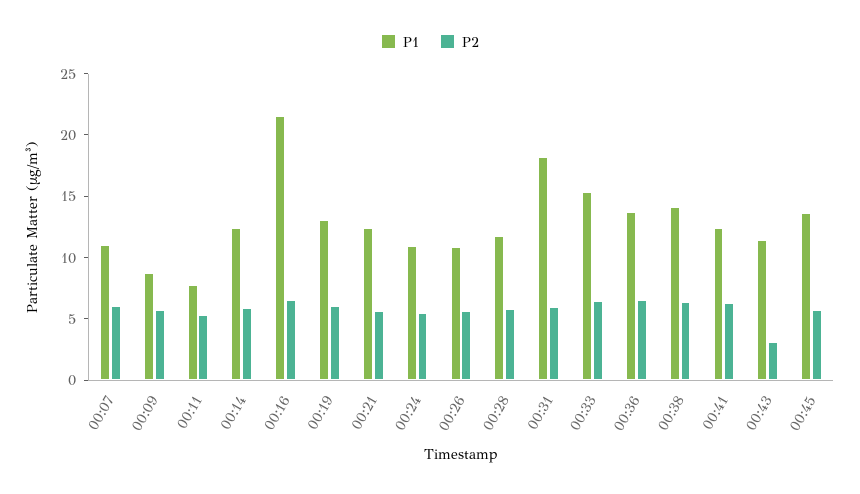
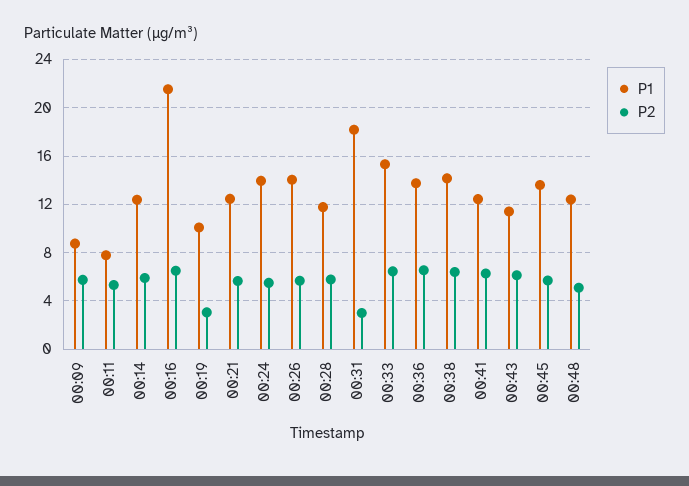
P1, 00:07: 11 -> none
P2, 00:07: 6 -> none
P1, 00:19: 13 -> 10
P2, 00:19: 6 -> 3
P1, 00:24: 11 -> 14
P1, 00:26: 11 -> 14
P2, 00:31: 6 -> 3
P2, 00:43: 3 -> 6
P1, 00:48: none -> 12.5
P2, 00:48: none -> 5

